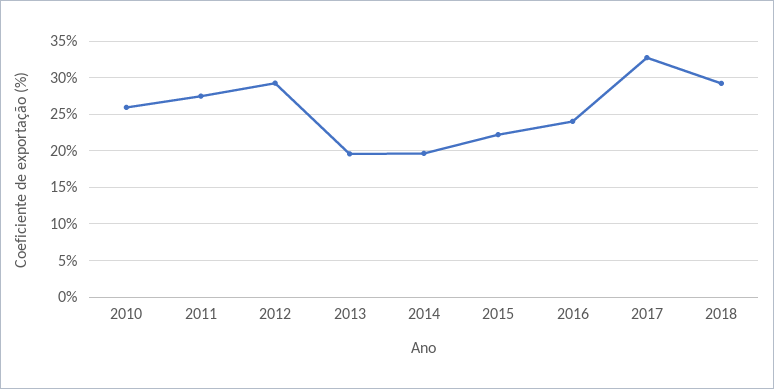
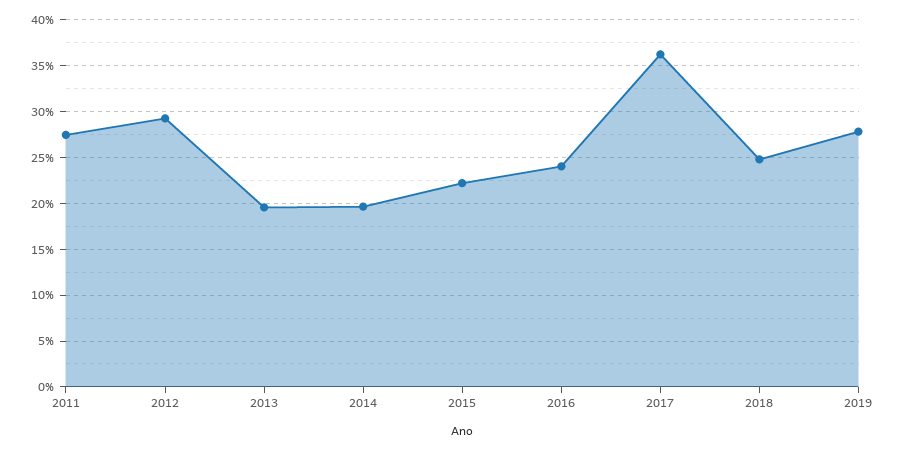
2010: 26 -> none
2017: 33 -> 36
2018: 29 -> 25
2019: none -> 28

